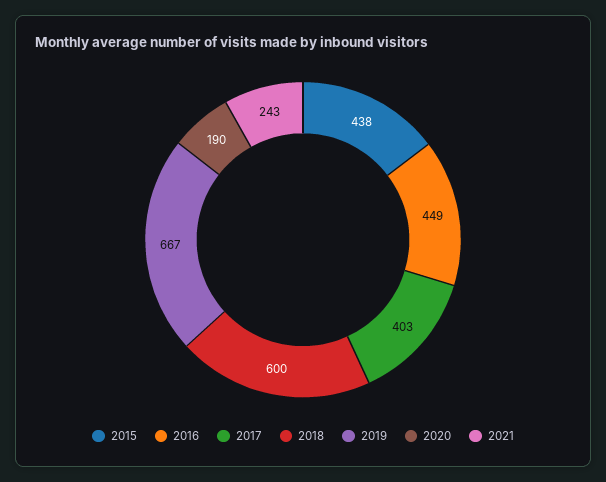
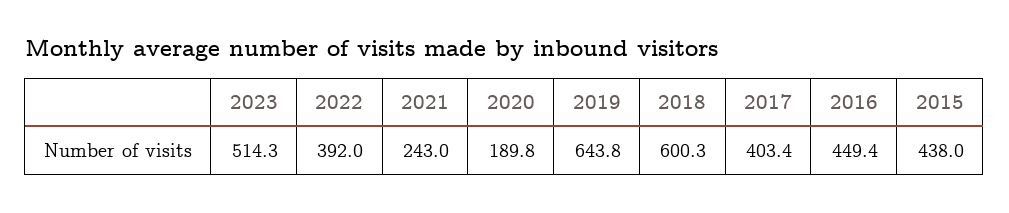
2019: 667 -> 643.8
2023: none -> 514.3
2022: none -> 392

